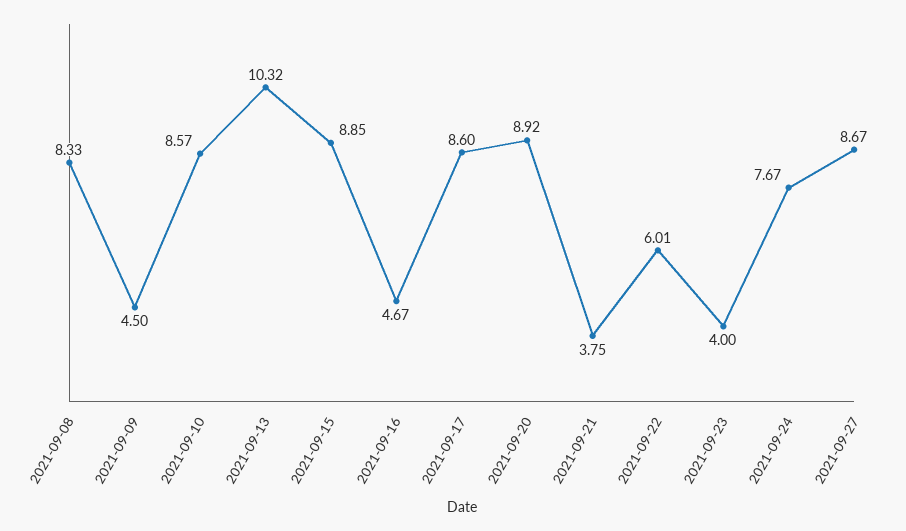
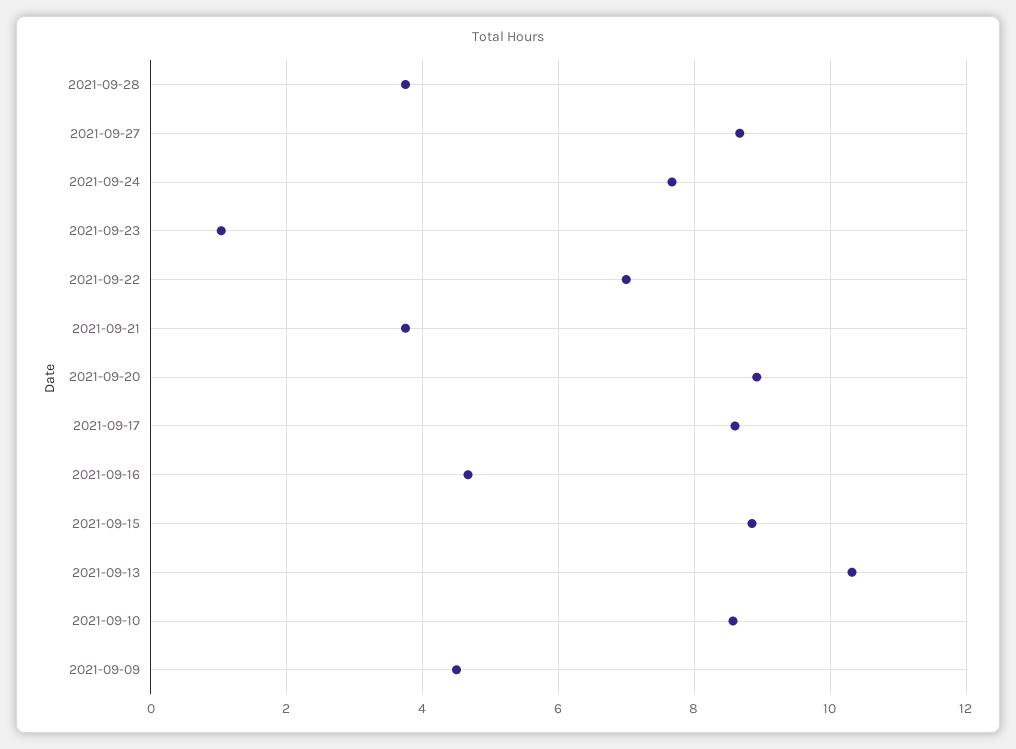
2021-09-08: 8.33 -> none
2021-09-22: 6.01 -> 7
2021-09-23: 4 -> 1
2021-09-28: none -> 3.8

